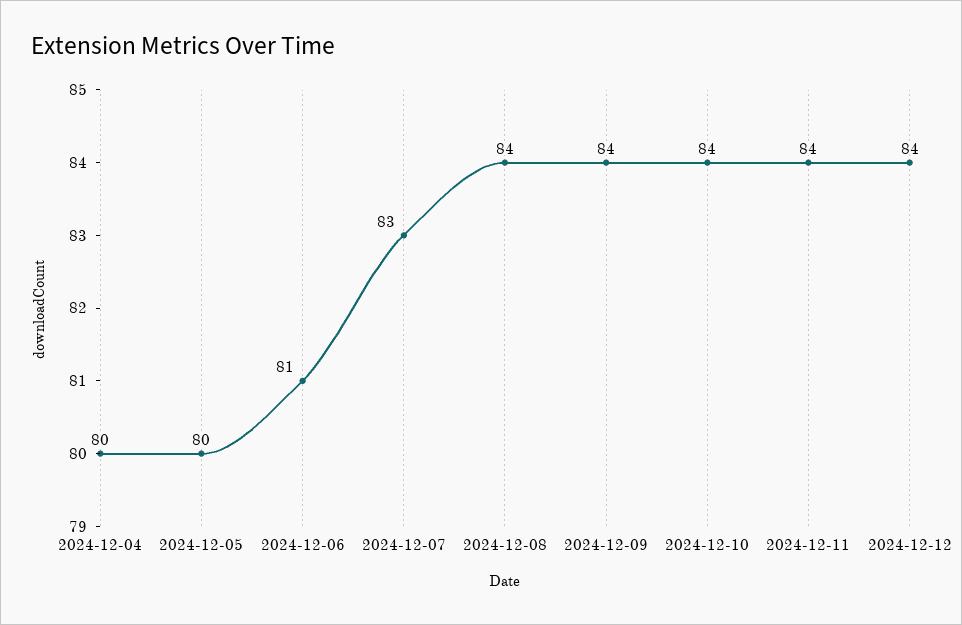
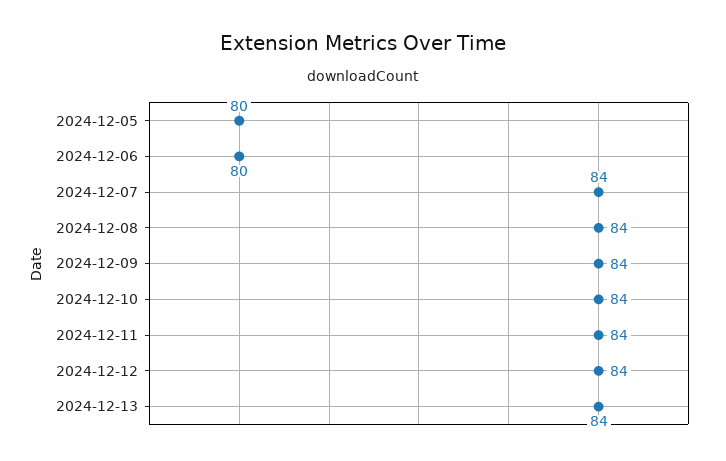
2024-12-04: 80 -> none
2024-12-06: 81 -> 80
2024-12-07: 83 -> 84
2024-12-13: none -> 84

